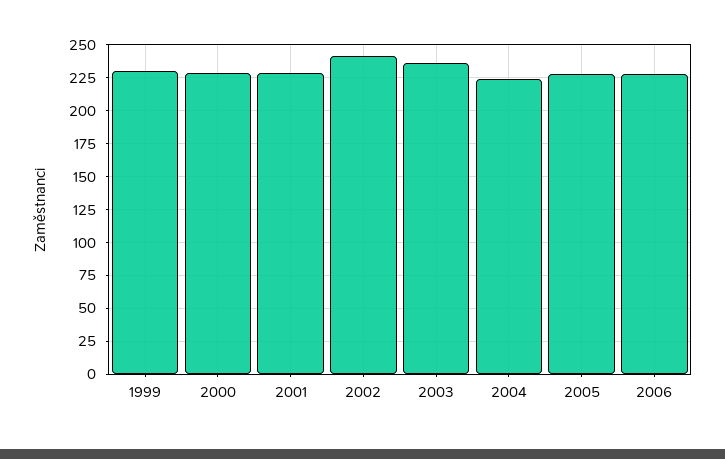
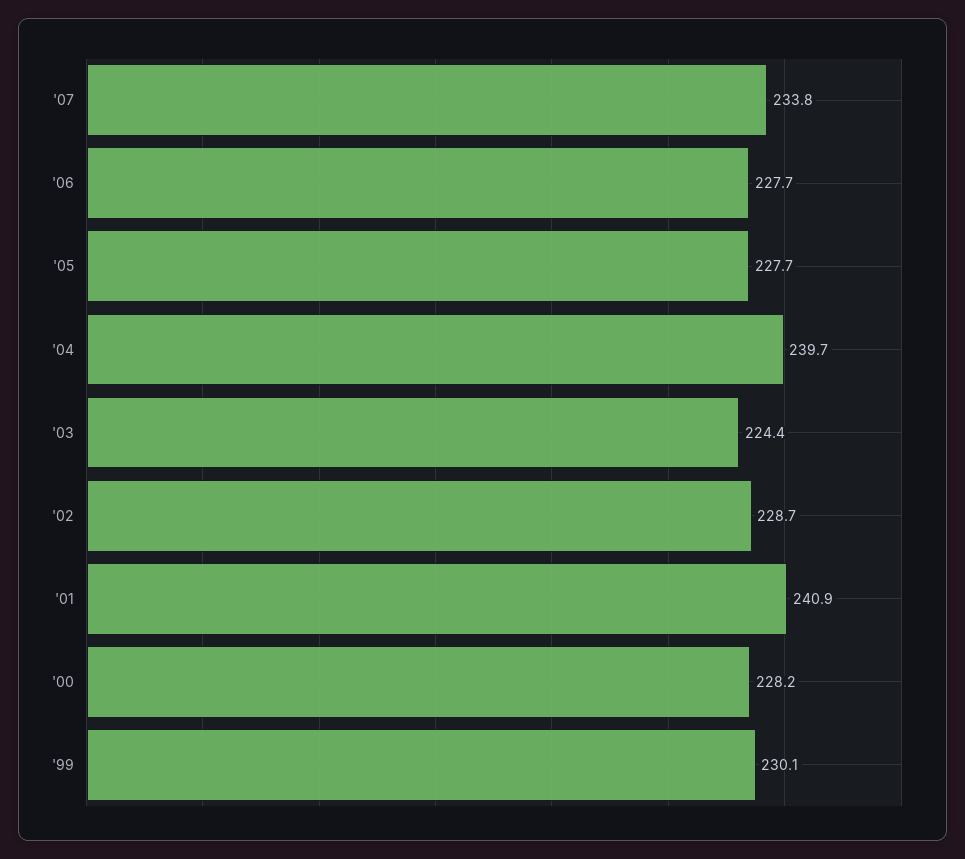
2001: 230 -> 240.9
2002: 240 -> 228.7
2003: 235 -> 224.4
2004: 225 -> 239.7
'07: none -> 233.8

